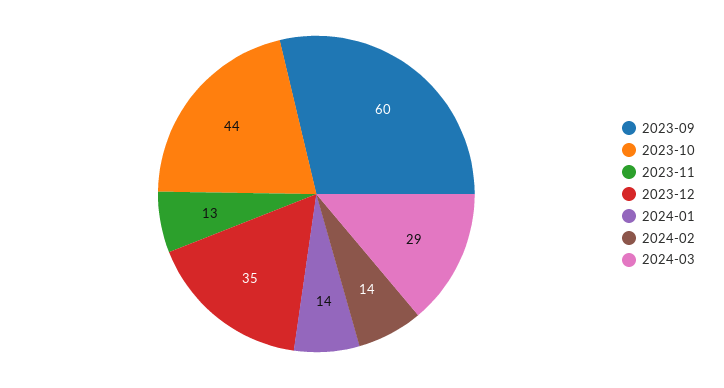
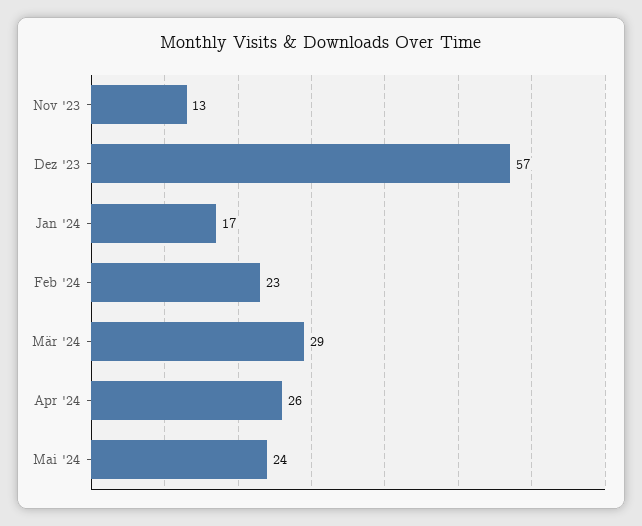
2023-09: 60 -> none
2023-10: 44 -> none
2023-12: 35 -> 57
2024-01: 14 -> 17
2024-02: 14 -> 23
Apr '24: none -> 26
Mai '24: none -> 24

